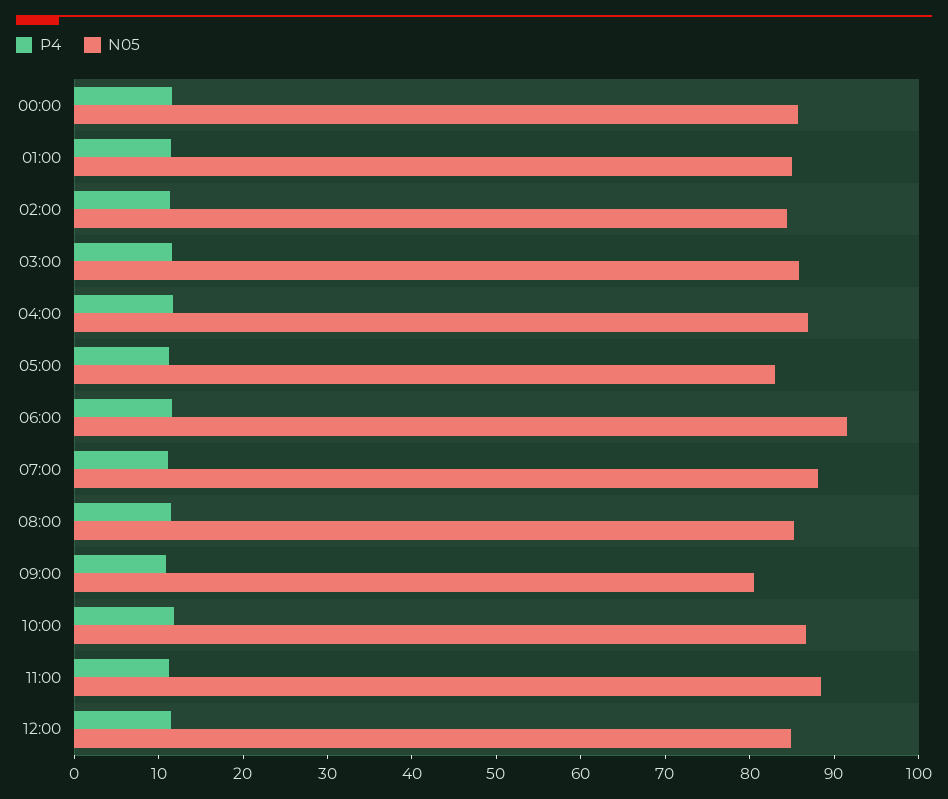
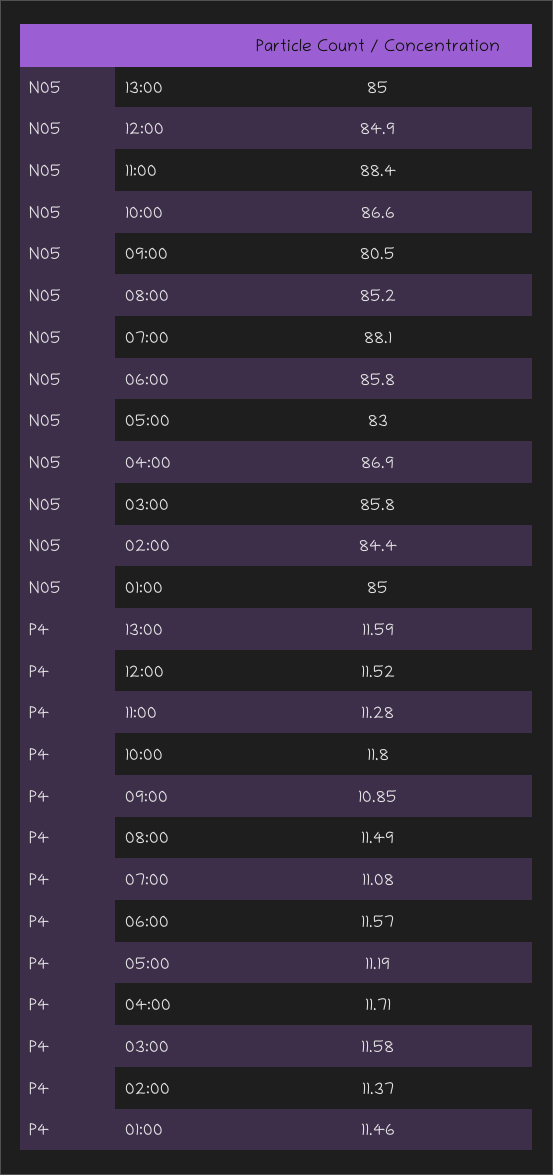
P4, 00:00: 12 -> none
N05, 00:00: 86 -> none
N05, 06:00: 92 -> 85.8
N05, 13:00: none -> 85
P4, 13:00: none -> 11.59

